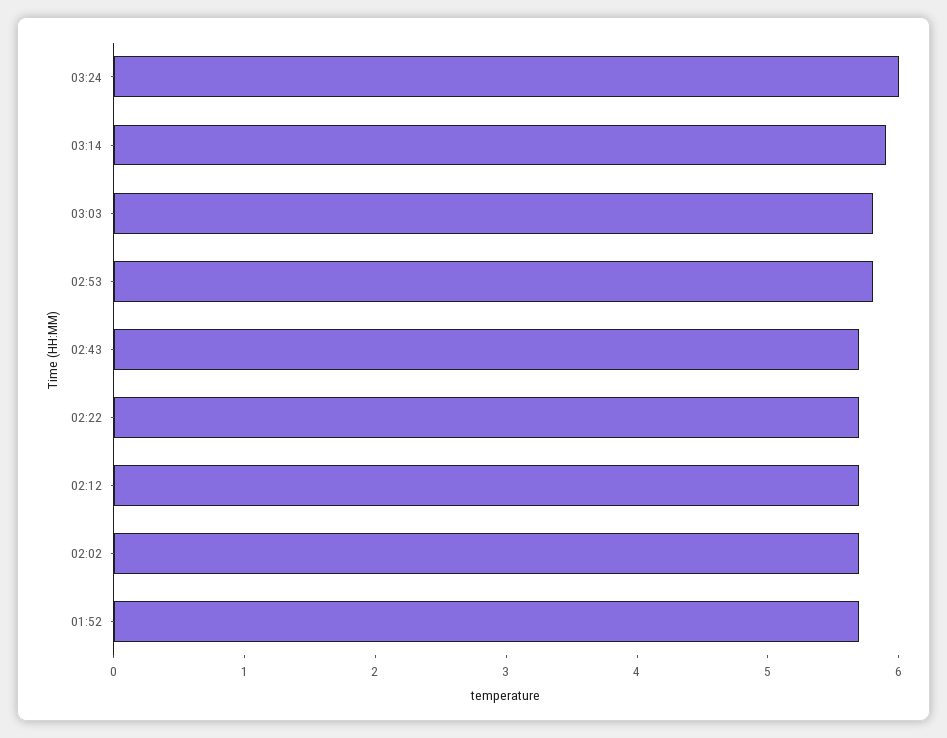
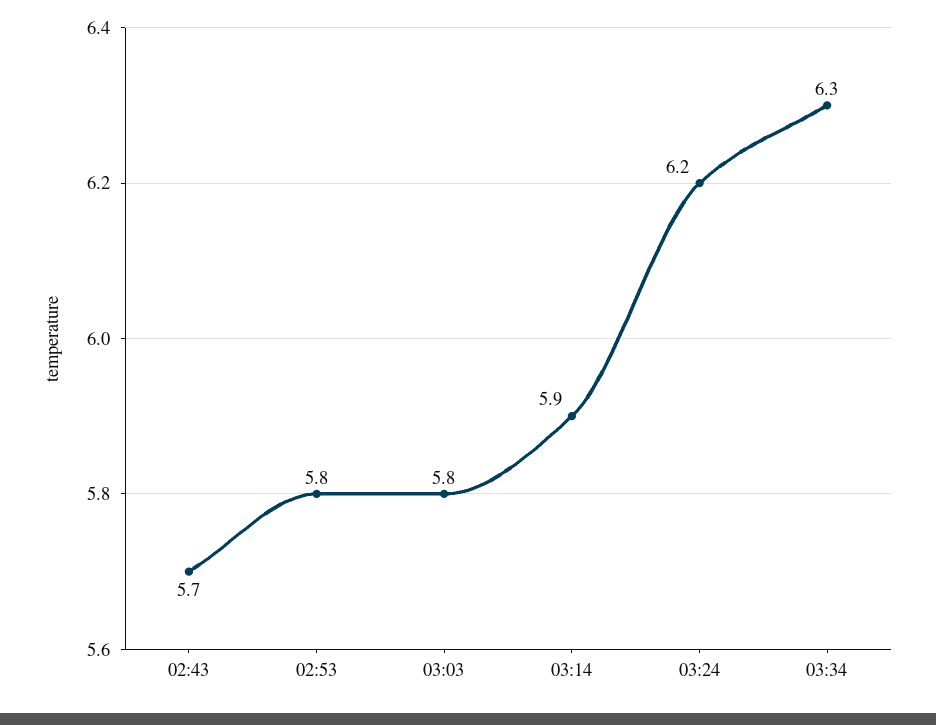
03:24: 6 -> 6.2
02:22: 5.7 -> none
02:12: 5.7 -> none
02:02: 5.7 -> none
01:52: 5.7 -> none
03:34: none -> 6.3

